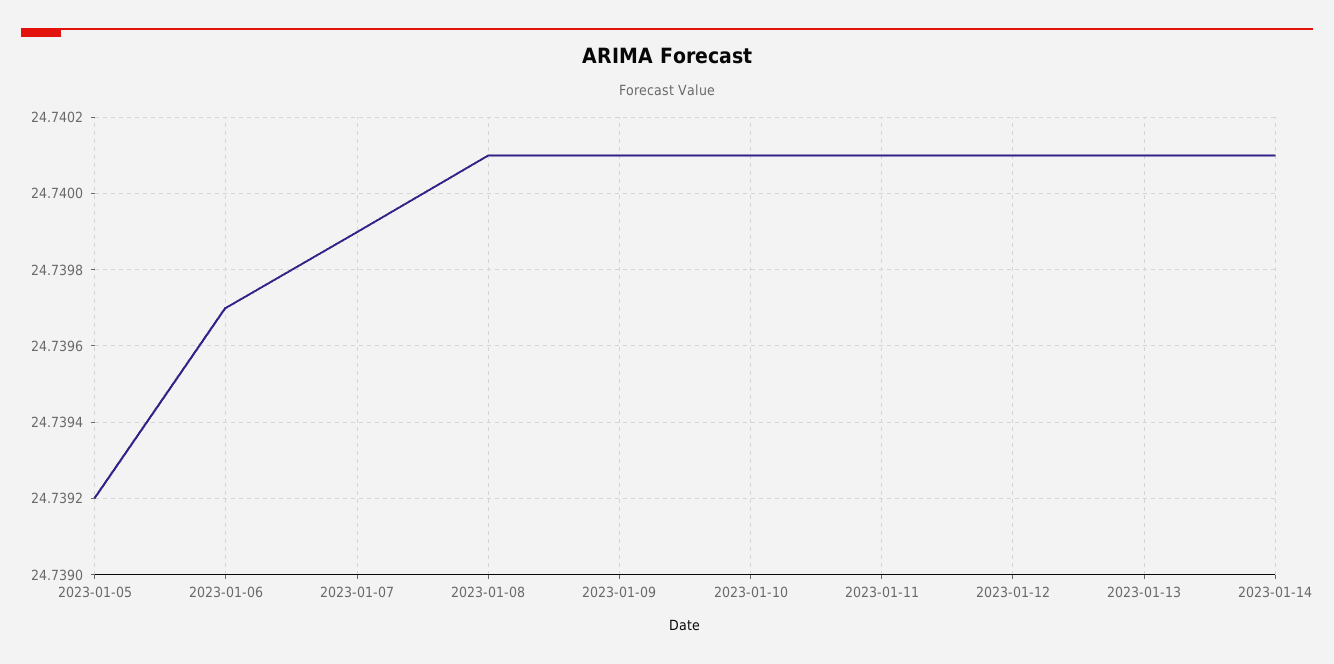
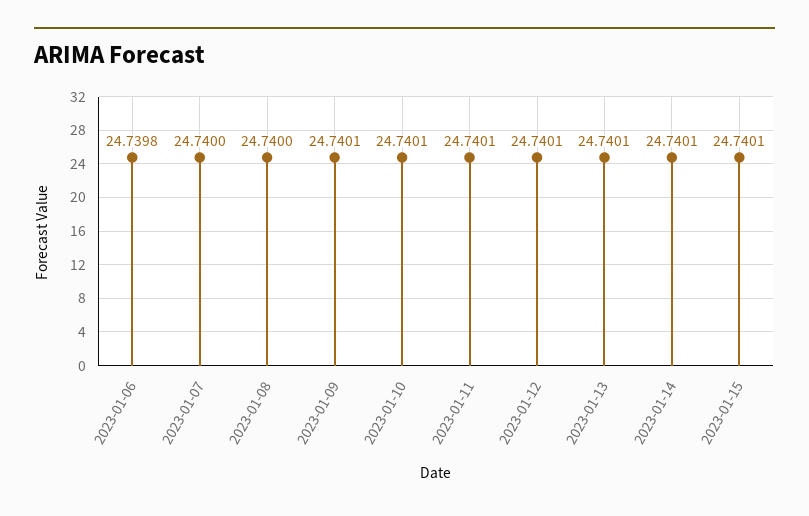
2023-01-05: 24.7392 -> none
2023-01-06: 24.7397 -> 24.7398
2023-01-07: 24.7399 -> 24.74
2023-01-08: 24.7401 -> 24.74
2023-01-15: none -> 24.7401

